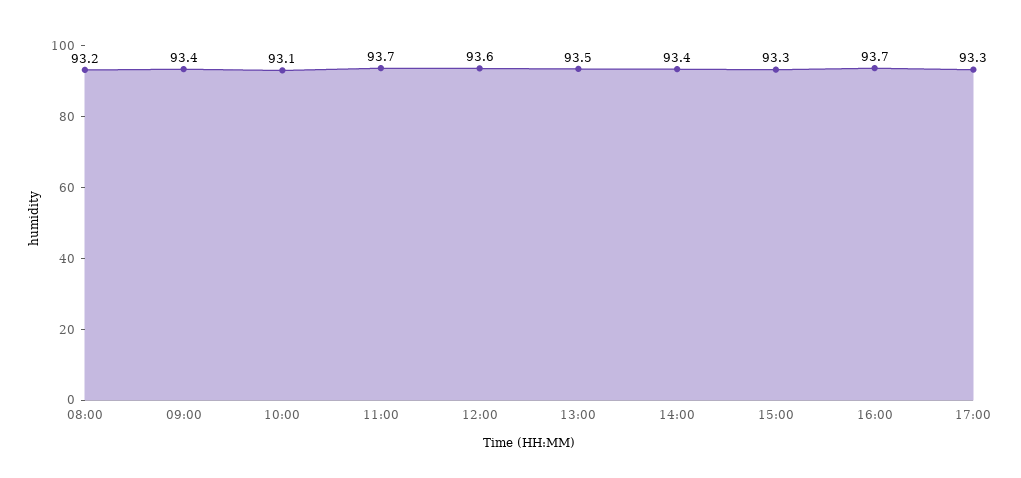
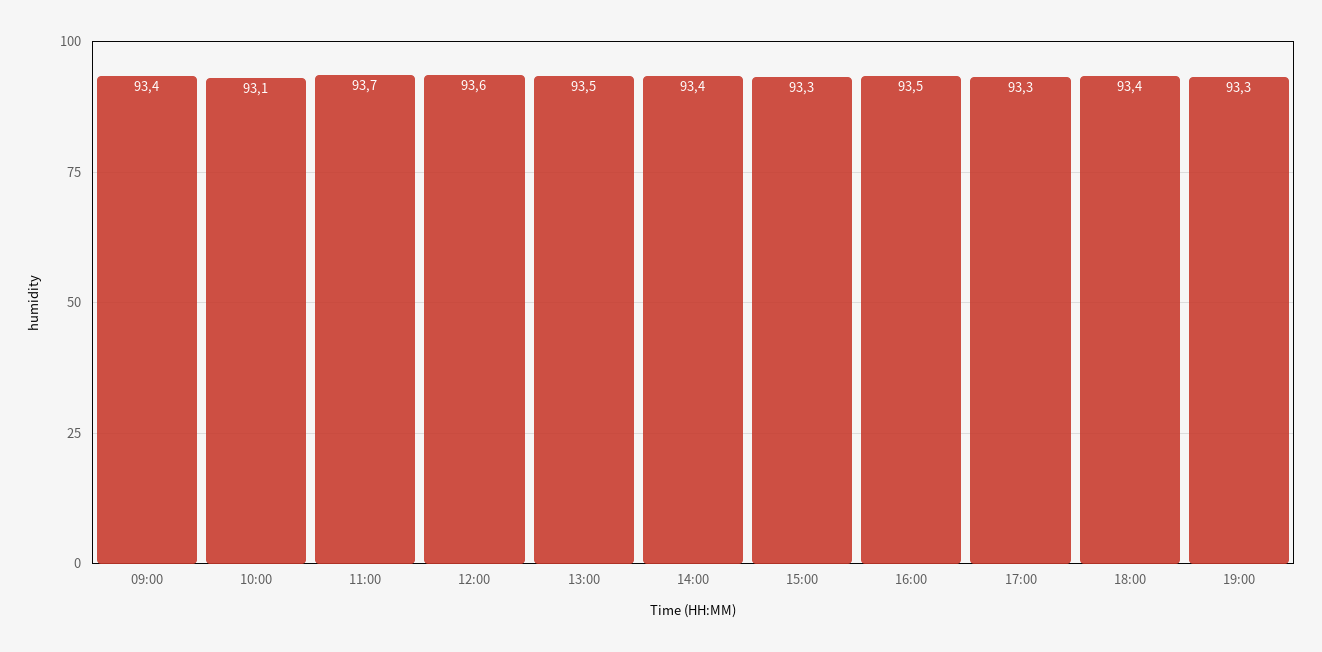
08:00: 93.2 -> none
16:00: 93.7 -> 93.5
18:00: none -> 93.4
19:00: none -> 93.3

